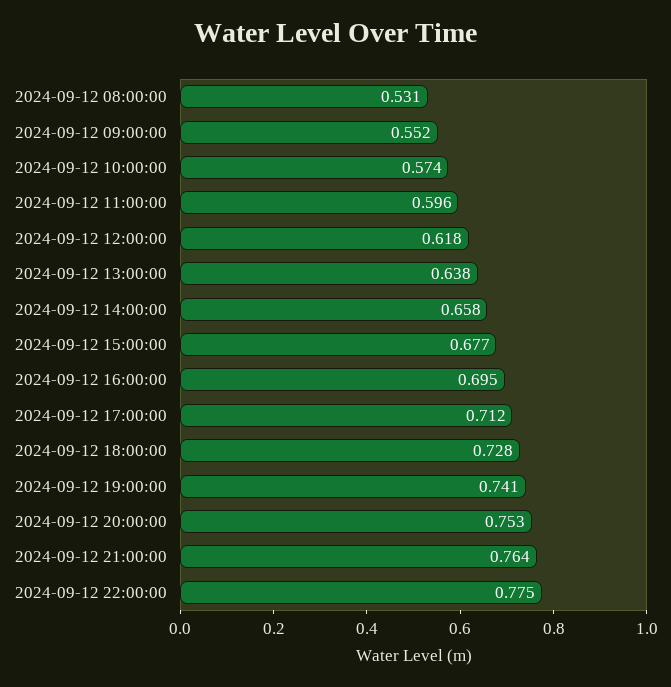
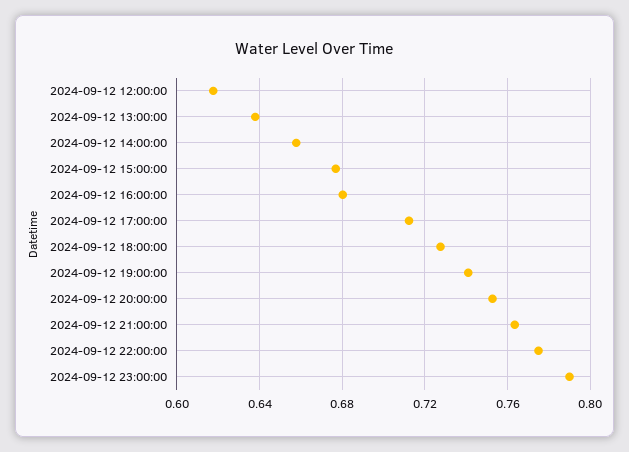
2024-09-12 08:00:00: 0.531 -> none
2024-09-12 09:00:00: 0.552 -> none
2024-09-12 10:00:00: 0.574 -> none
2024-09-12 11:00:00: 0.596 -> none
2024-09-12 16:00:00: 0.695 -> 0.68
2024-09-12 23:00:00: none -> 0.79

